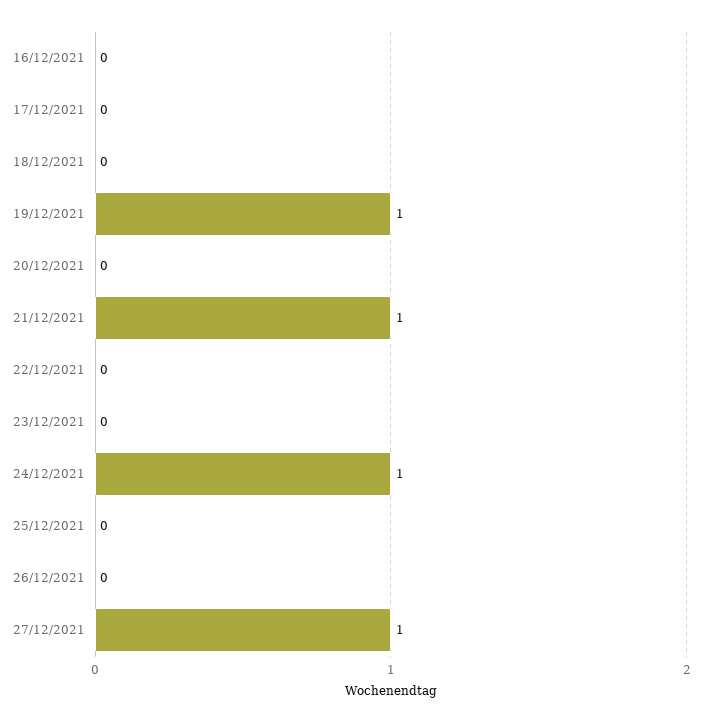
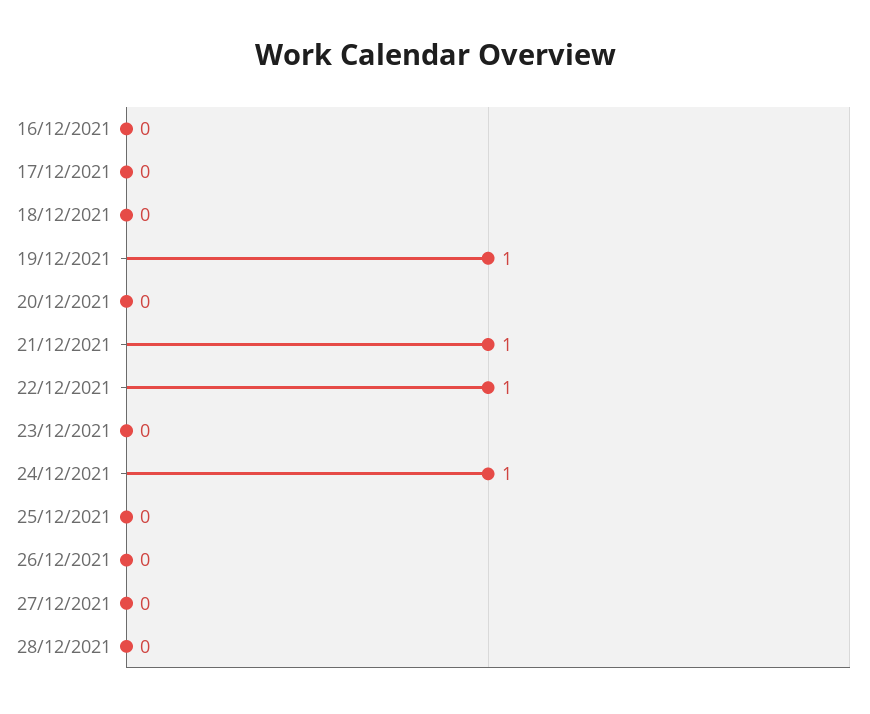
22/12/2021: 0 -> 1
27/12/2021: 1 -> 0
28/12/2021: none -> 0

